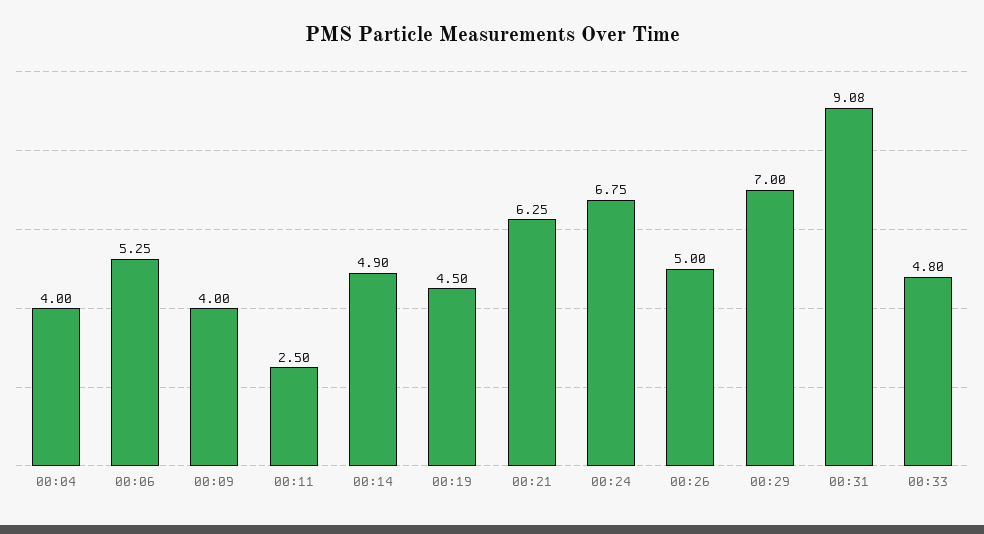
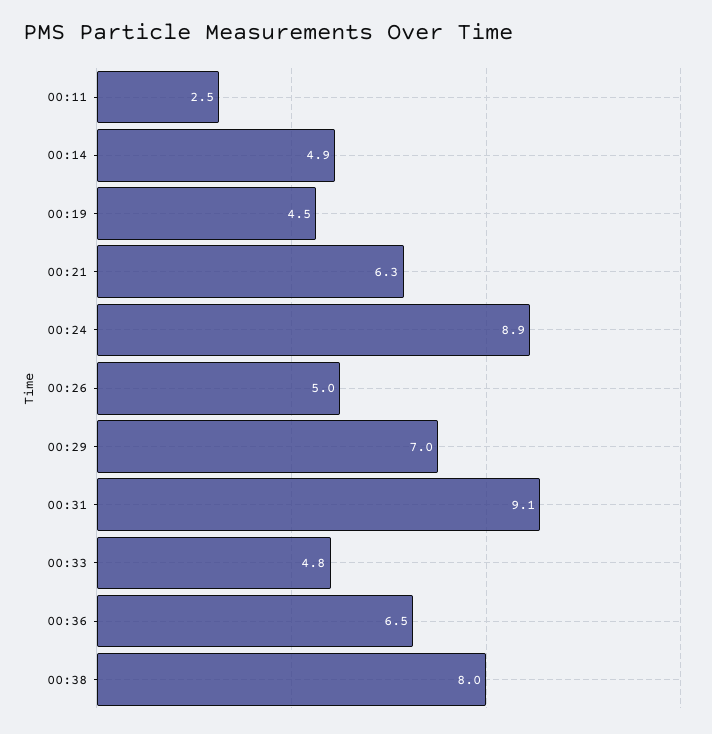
00:04: 4 -> none
00:06: 5.25 -> none
00:09: 4 -> none
00:24: 6.75 -> 8.9
00:36: none -> 6.5
00:38: none -> 8

